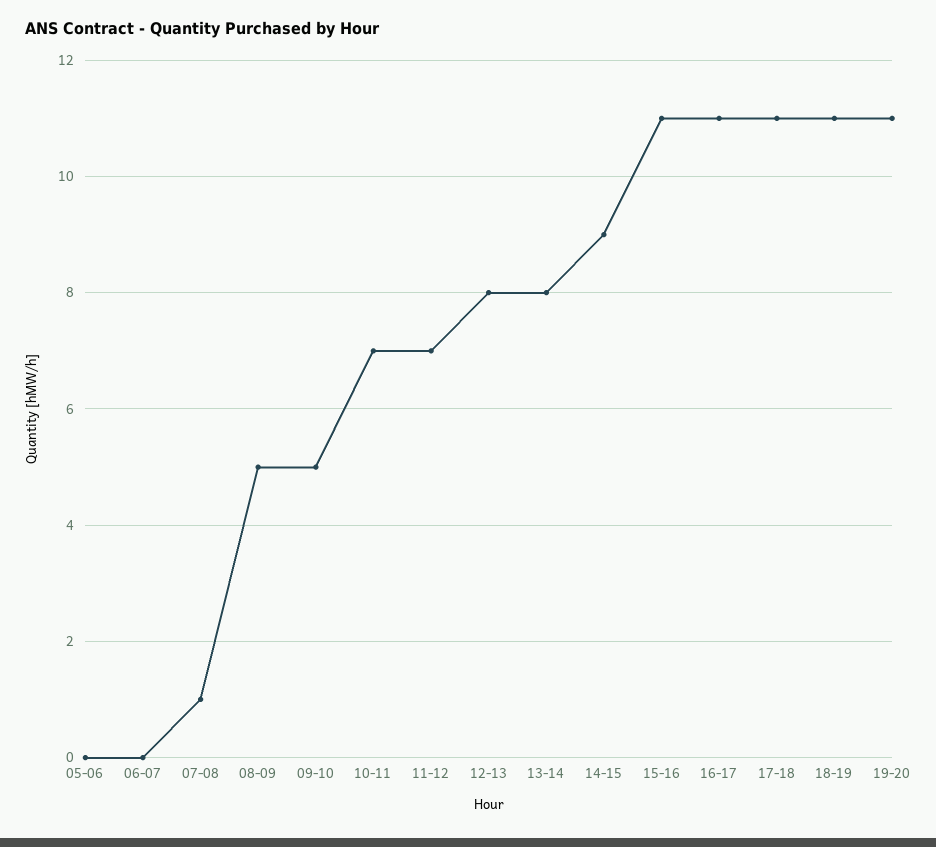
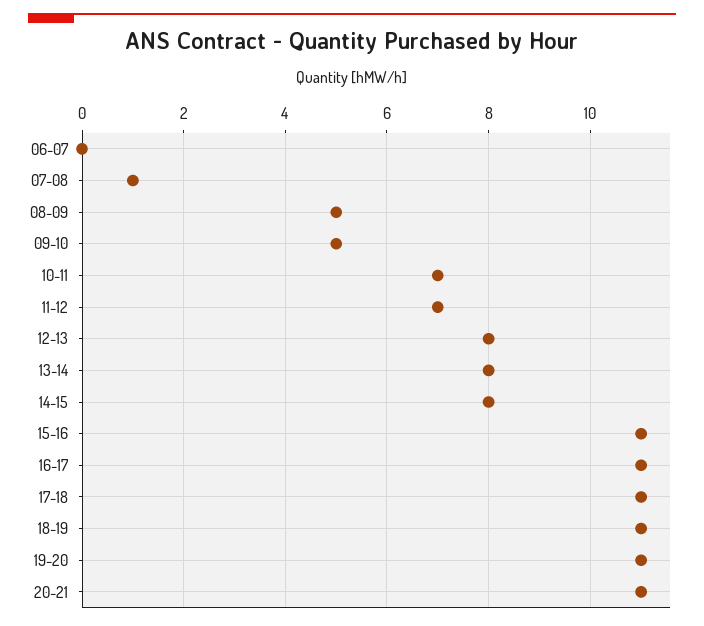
05-06: 0 -> none
14-15: 9 -> 8
20-21: none -> 11

